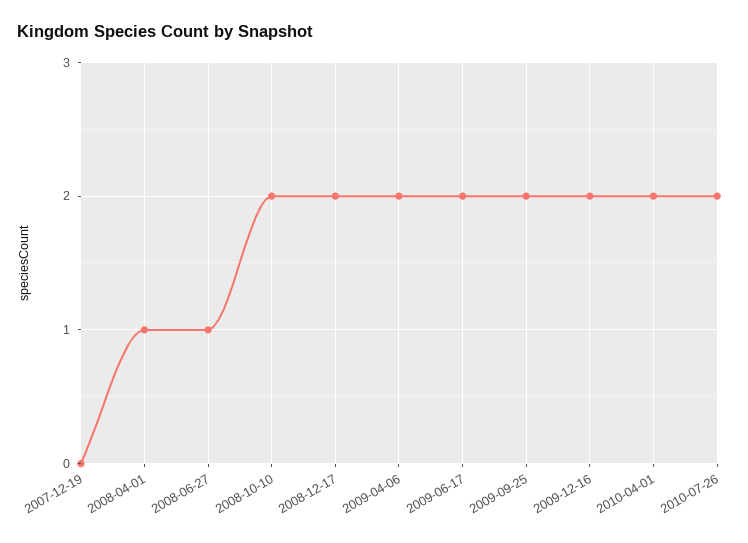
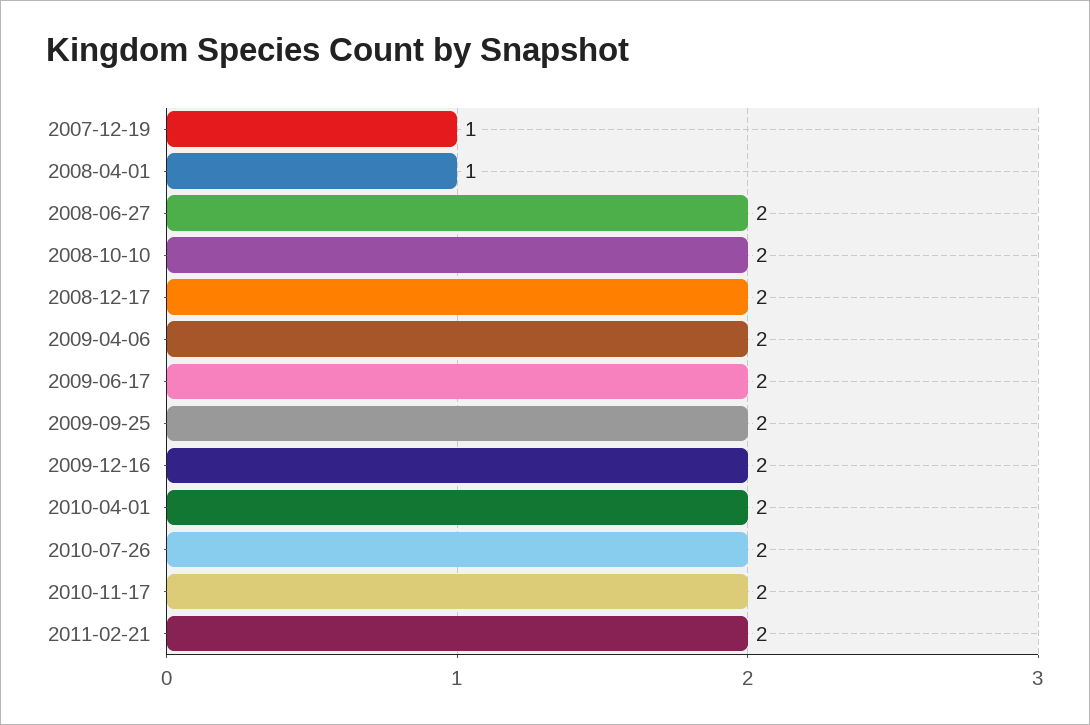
2007-12-19: 0 -> 1
2008-06-27: 1 -> 2
2010-11-17: none -> 2
2011-02-21: none -> 2

